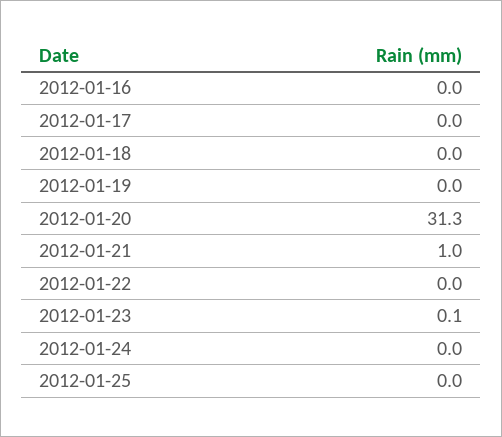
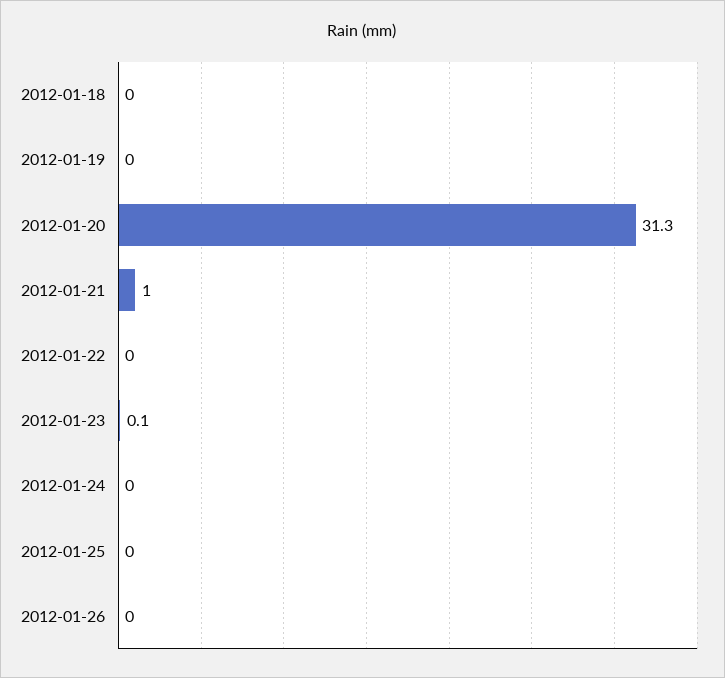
2012-01-16: 0 -> none
2012-01-17: 0 -> none
2012-01-26: none -> 0

